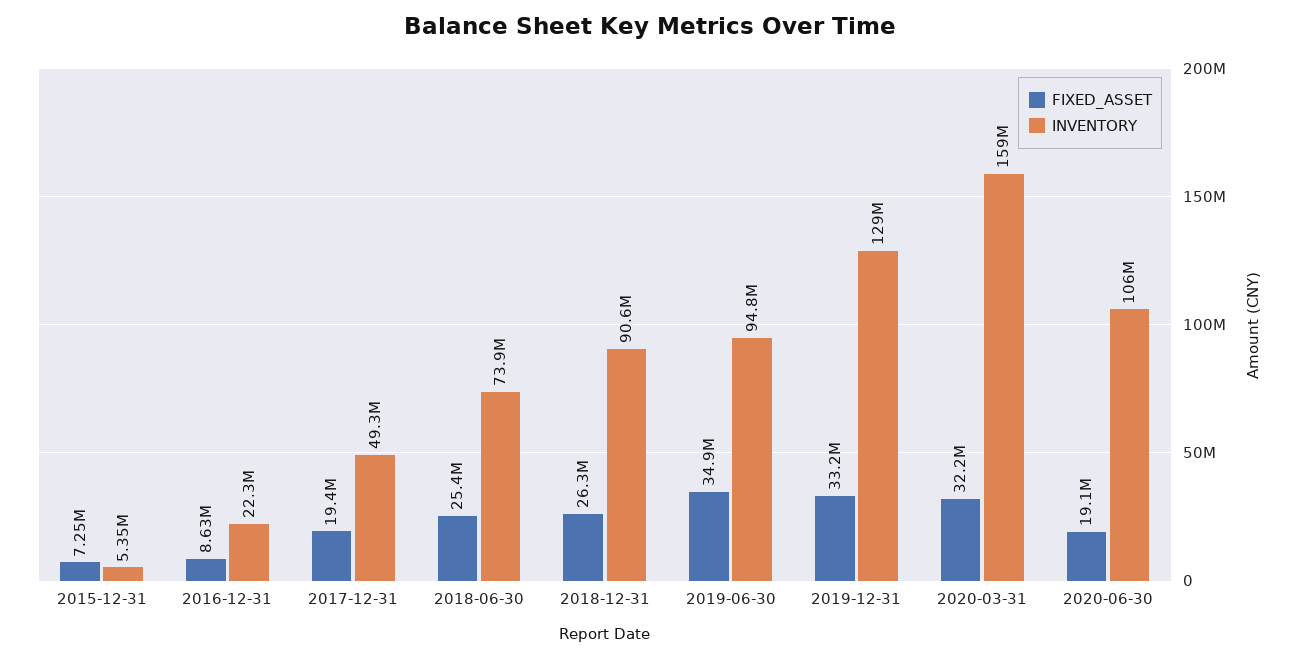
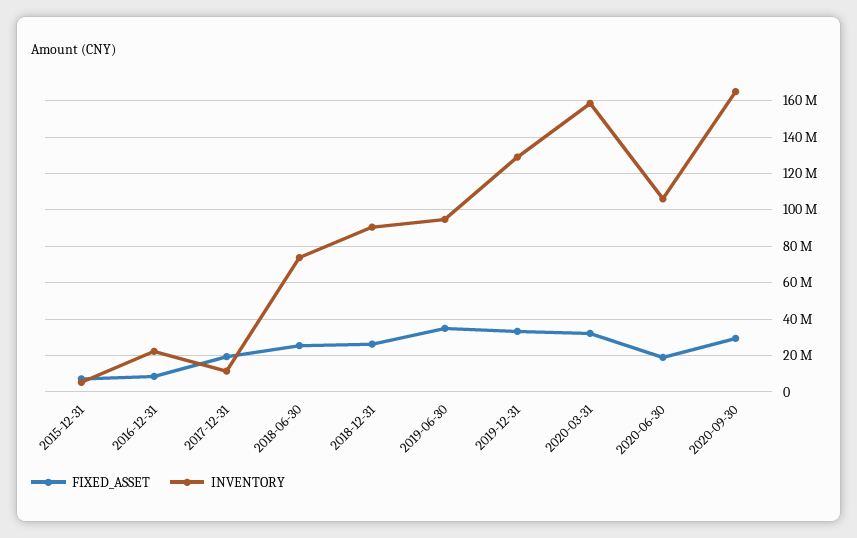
INVENTORY, 2017-12-31: 49300000 -> 10000000
FIXED_ASSET, 2020-09-30: none -> 30000000
INVENTORY, 2020-09-30: none -> 165000000

